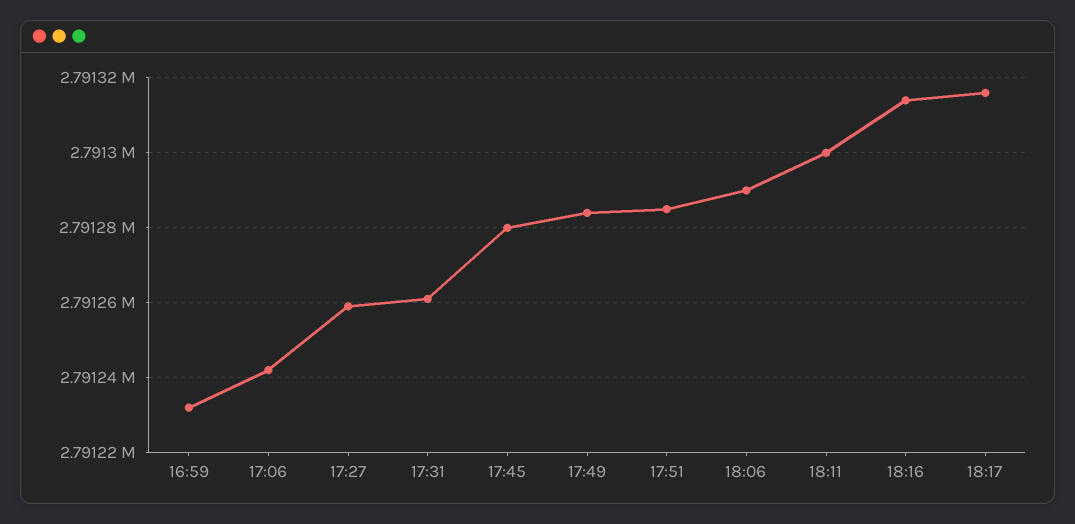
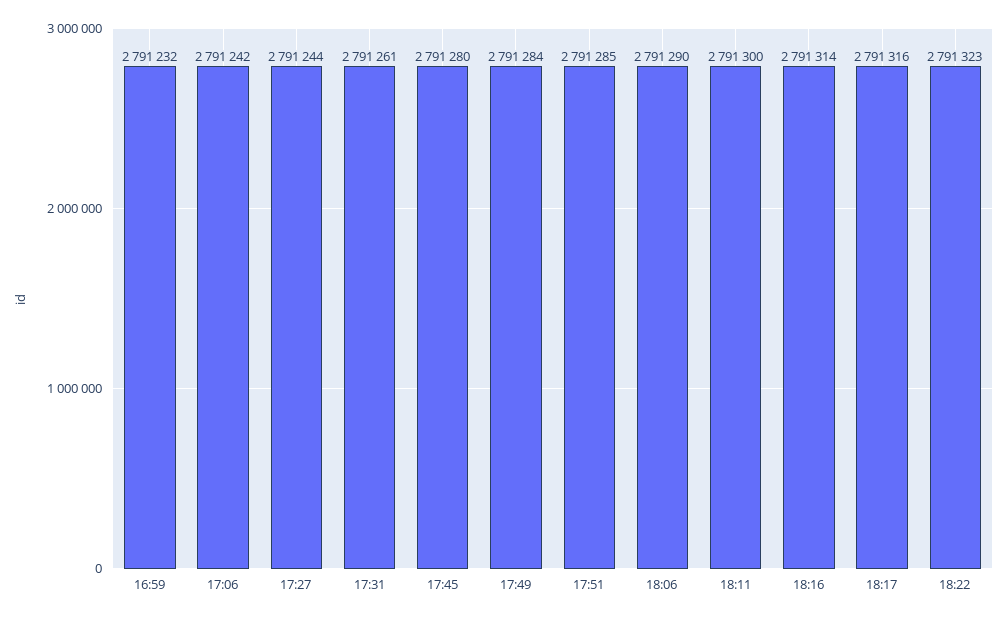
17:27: 2791260 -> 2791244
18:22: none -> 2791323

